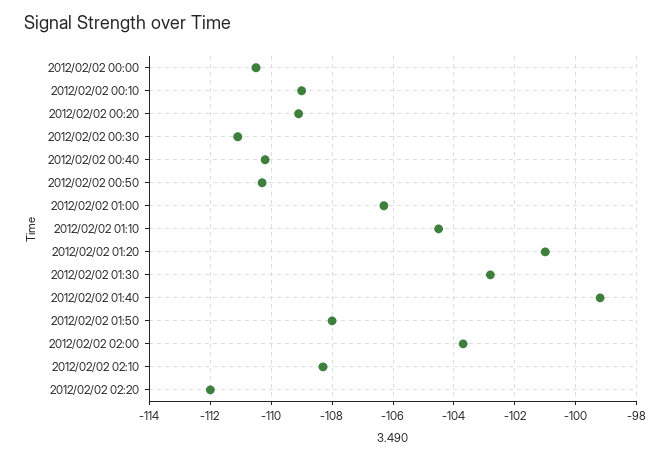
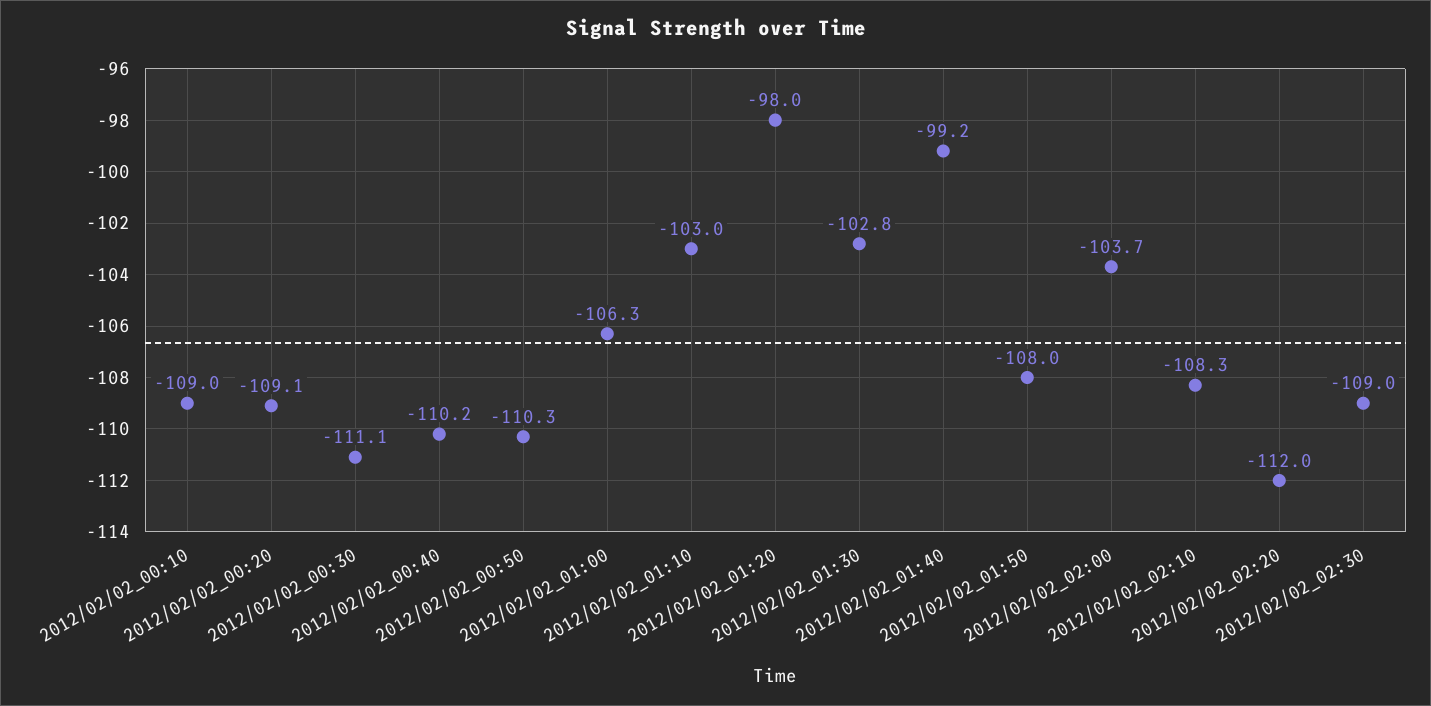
2012/02/02 00:00: -110.5 -> none
2012/02/02 01:10: -104.5 -> -103
2012/02/02 01:20: -101 -> -98
2012/02/02_02:30: none -> -109

